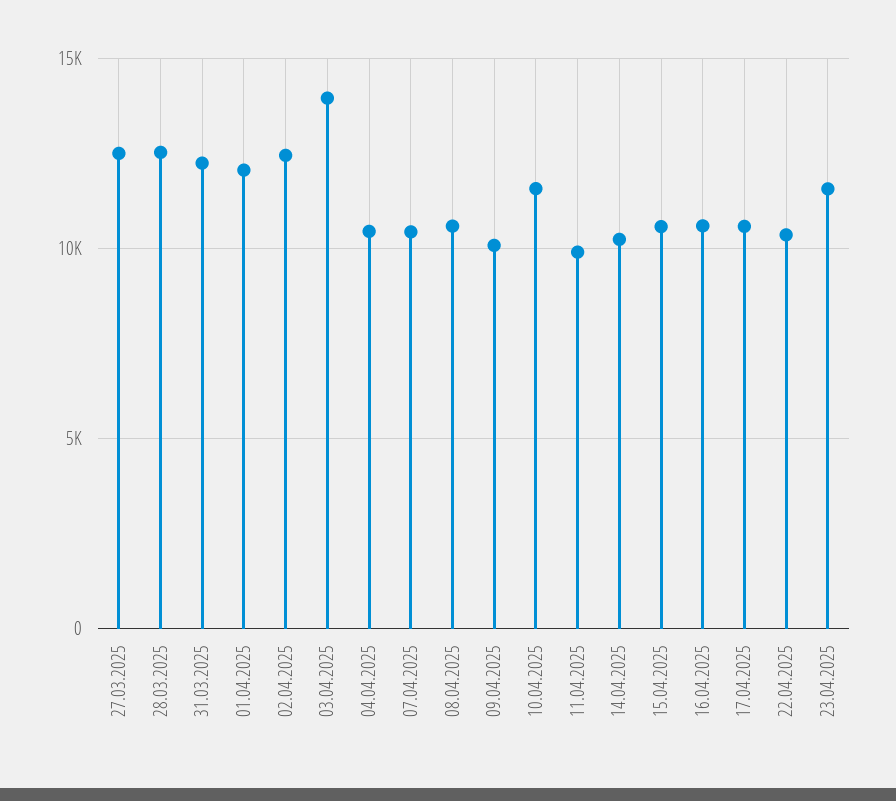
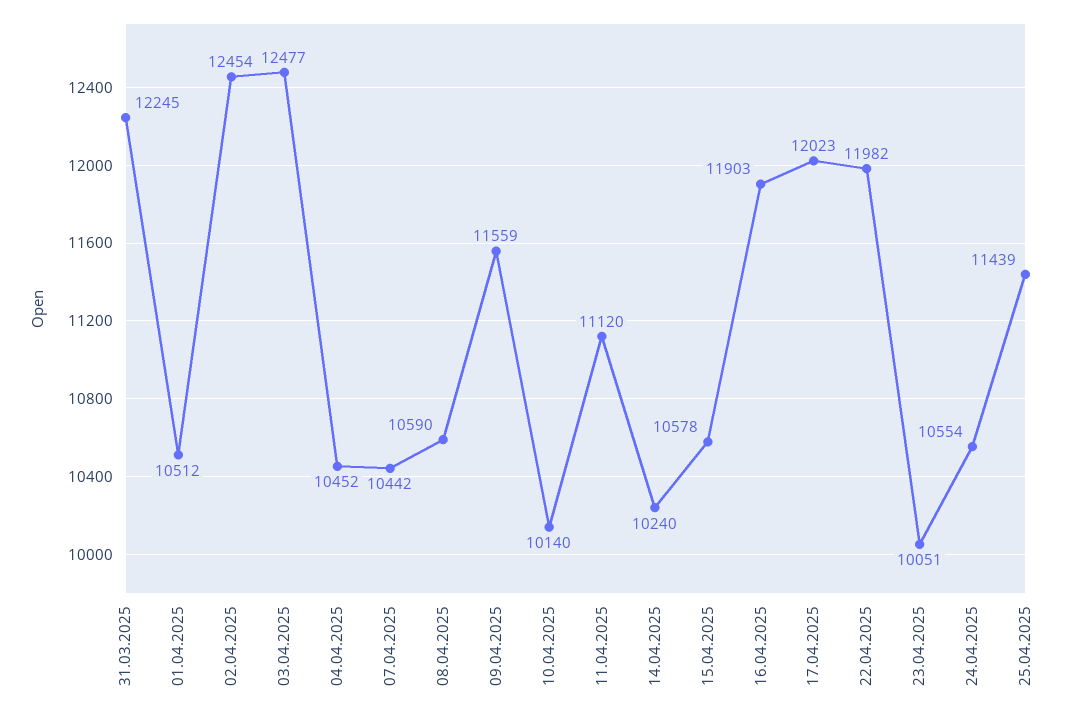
27.03.2025: 12500 -> none
28.03.2025: 12500 -> none
01.04.2025: 12000 -> 10512
03.04.2025: 14000 -> 12477
09.04.2025: 10000 -> 11559
10.04.2025: 11500 -> 10140
11.04.2025: 10000 -> 11120
16.04.2025: 10500 -> 11903
17.04.2025: 10500 -> 12023
22.04.2025: 10500 -> 11982
23.04.2025: 11500 -> 10051
24.04.2025: none -> 10554
25.04.2025: none -> 11439

